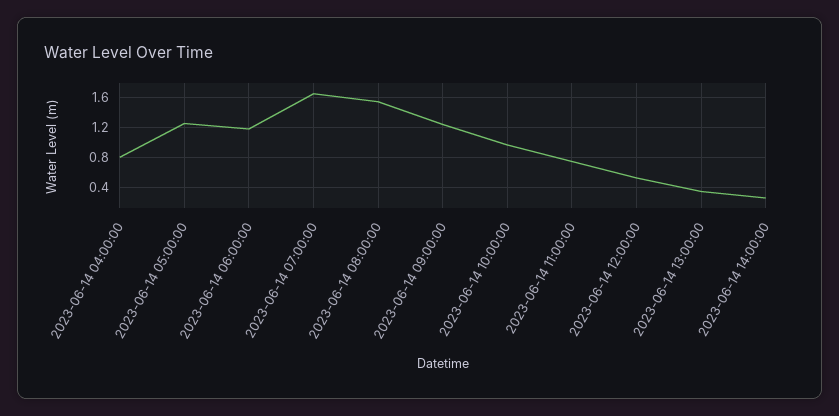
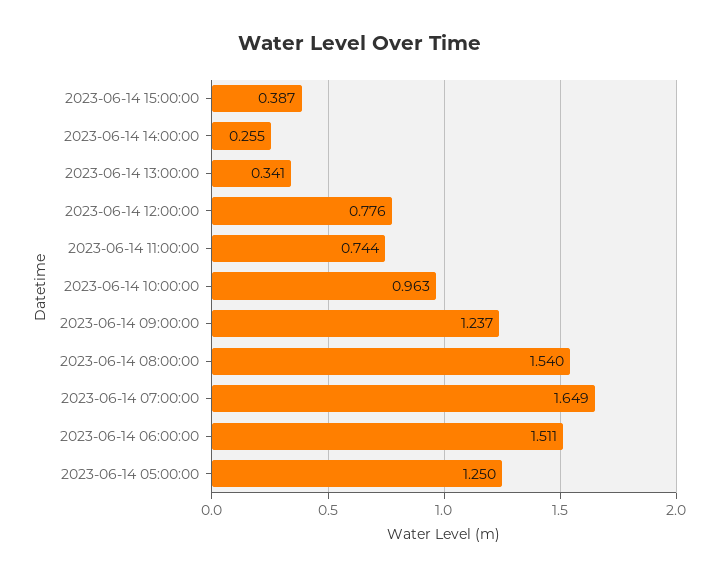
2023-06-14 04:00:00: 0.8 -> none
2023-06-14 06:00:00: 1.2 -> 1.511
2023-06-14 12:00:00: 0.5 -> 0.776
2023-06-14 15:00:00: none -> 0.387

